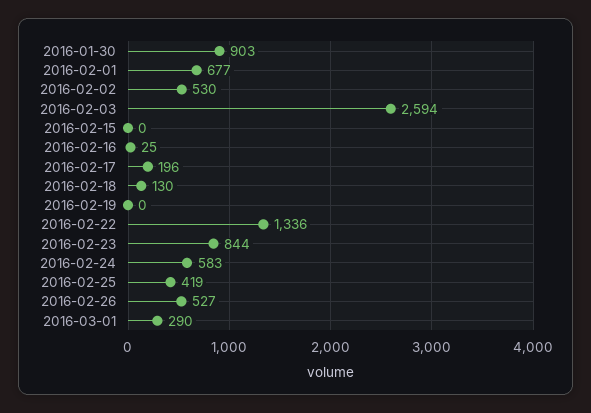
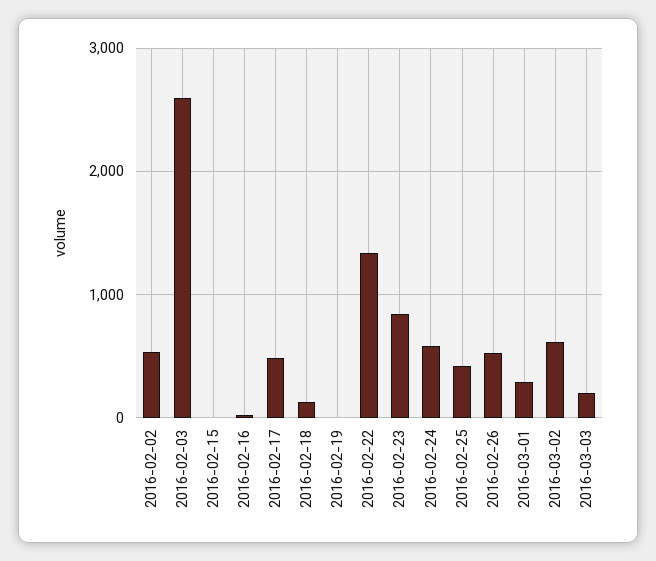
2016-01-30: 903 -> none
2016-02-01: 677 -> none
2016-02-17: 196 -> 500
2016-03-02: none -> 600
2016-03-03: none -> 200

